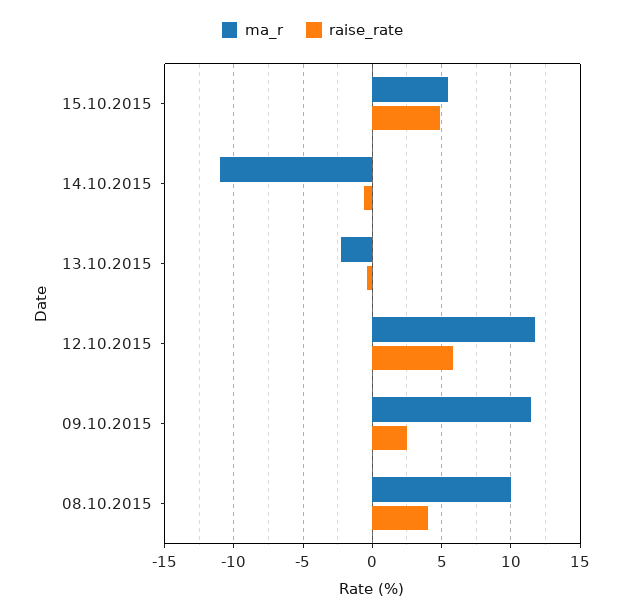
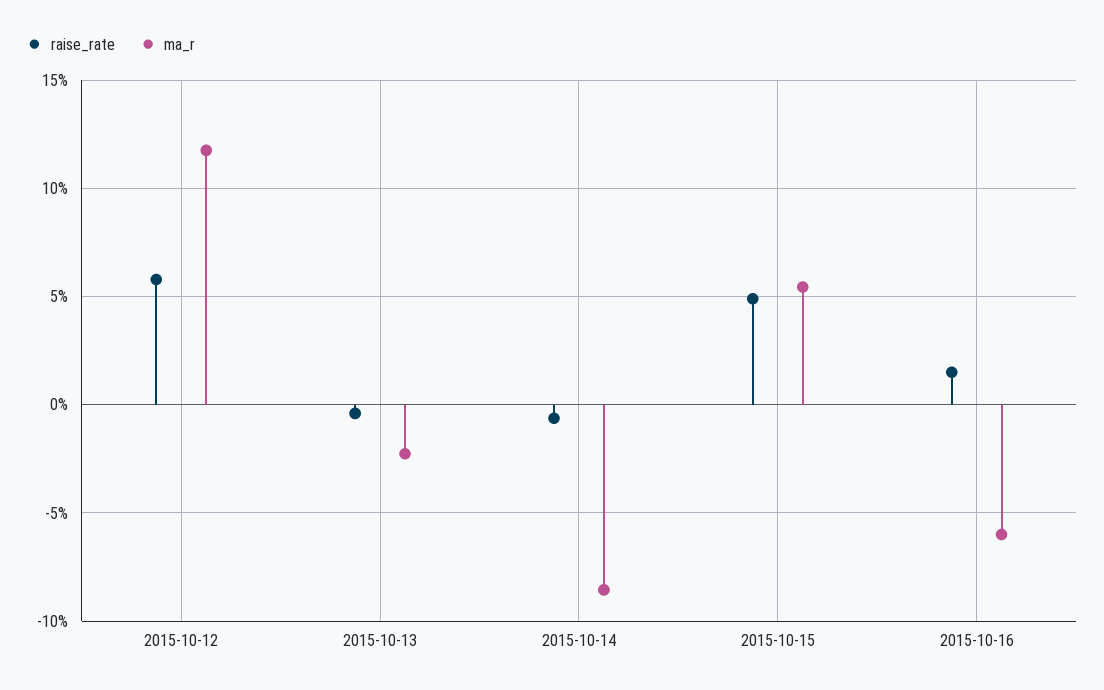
ma_r, 14.10.2015: -11 -> -8.5
ma_r, 09.10.2015: 11.5 -> none
raise_rate, 09.10.2015: 2.5 -> none
ma_r, 08.10.2015: 10 -> none
raise_rate, 08.10.2015: 4 -> none
raise_rate, 2015-10-16: none -> 1.5
ma_r, 2015-10-16: none -> -6

